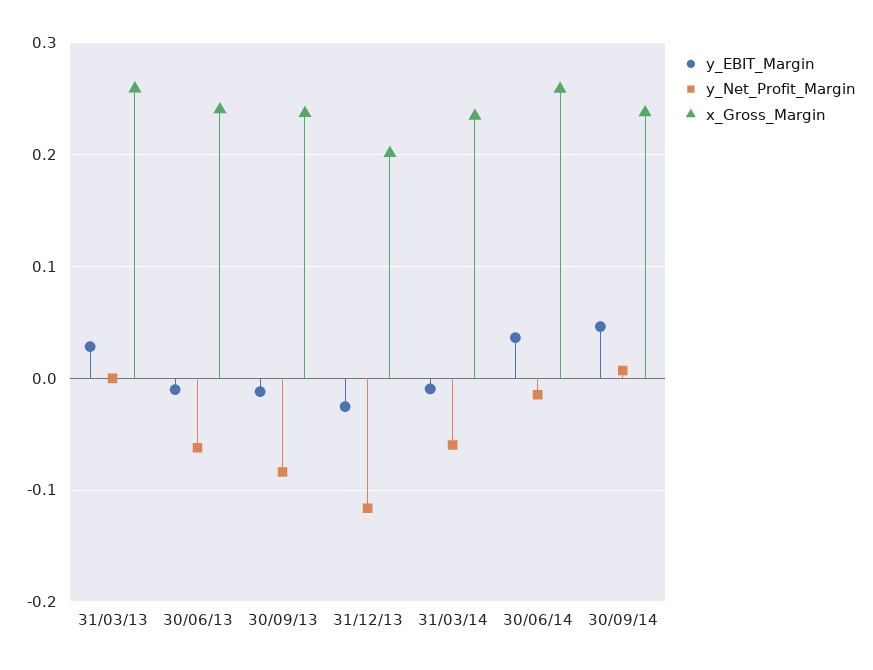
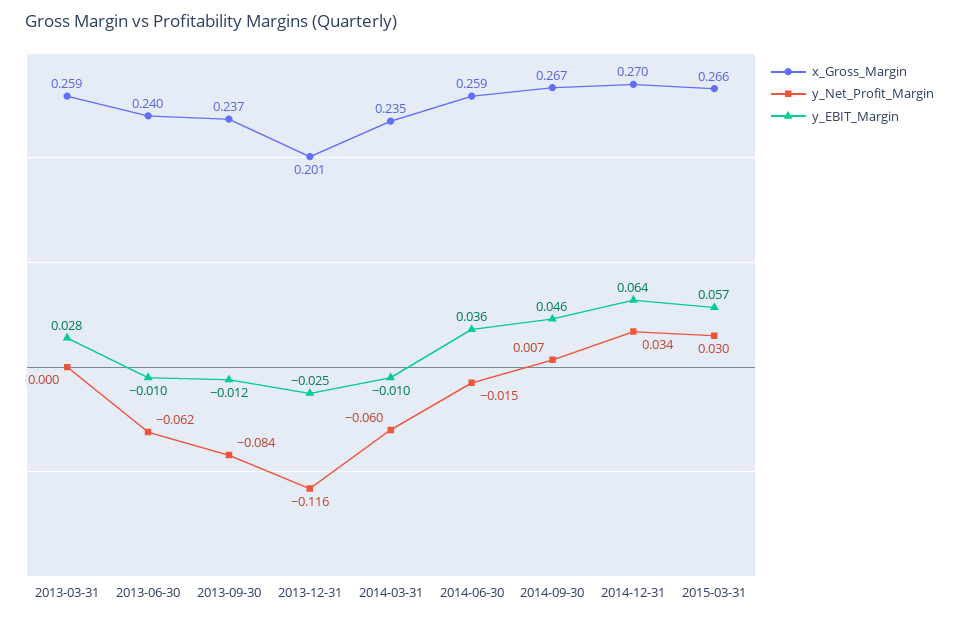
x_Gross_Margin, 30/09/14: 0.24 -> 0.267
x_Gross_Margin, 2014-12-31: none -> 0.27
y_Net_Profit_Margin, 2014-12-31: none -> 0.034
y_EBIT_Margin, 2014-12-31: none -> 0.064
x_Gross_Margin, 2015-03-31: none -> 0.266
y_Net_Profit_Margin, 2015-03-31: none -> 0.03
y_EBIT_Margin, 2015-03-31: none -> 0.057

